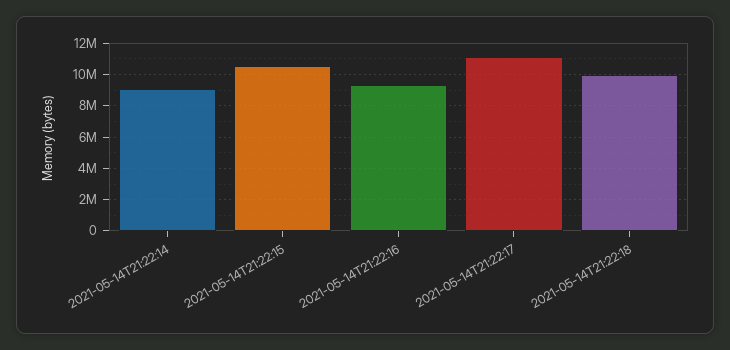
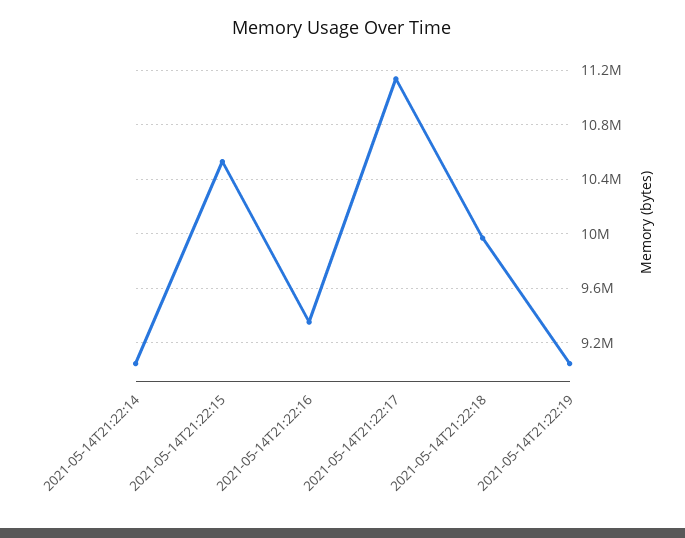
2021-05-14T21:22:19: none -> 9050000

